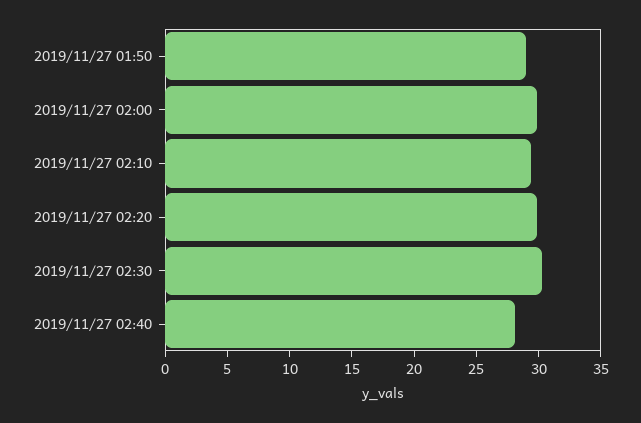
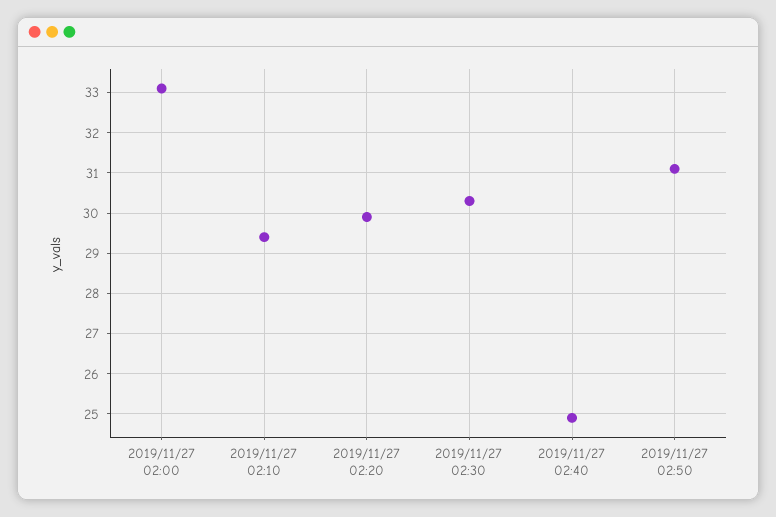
2019/11/27 01:50: 29 -> none
2019/11/27 02:00: 30 -> 33
2019/11/27 02:40: 28 -> 25
2019/11/27 02:50: none -> 31

